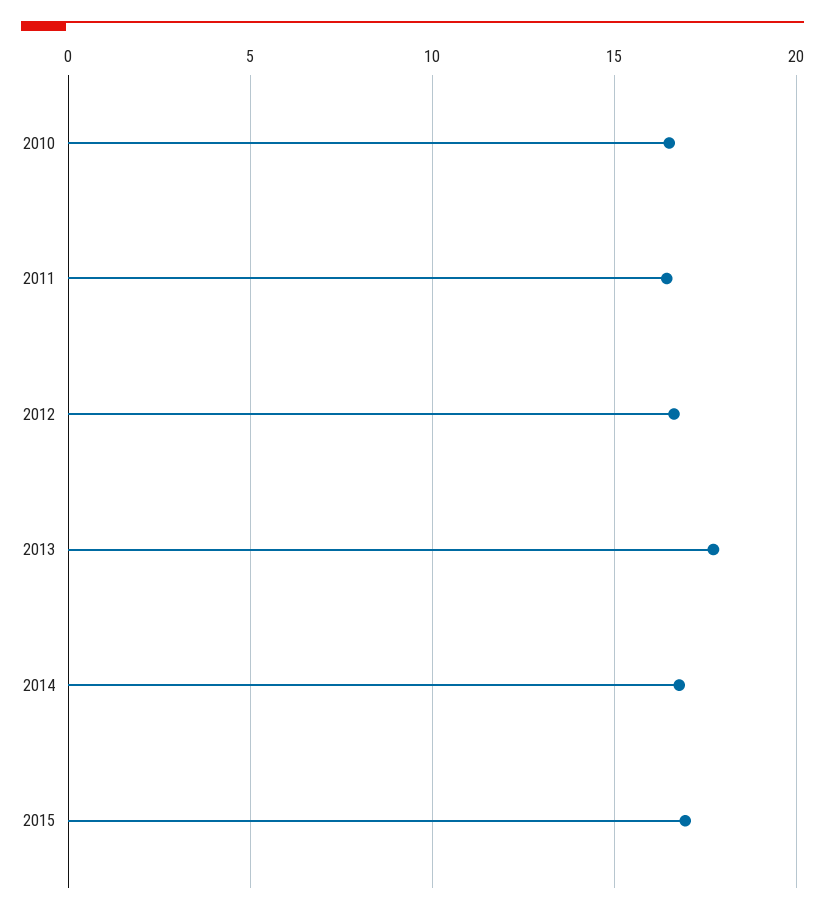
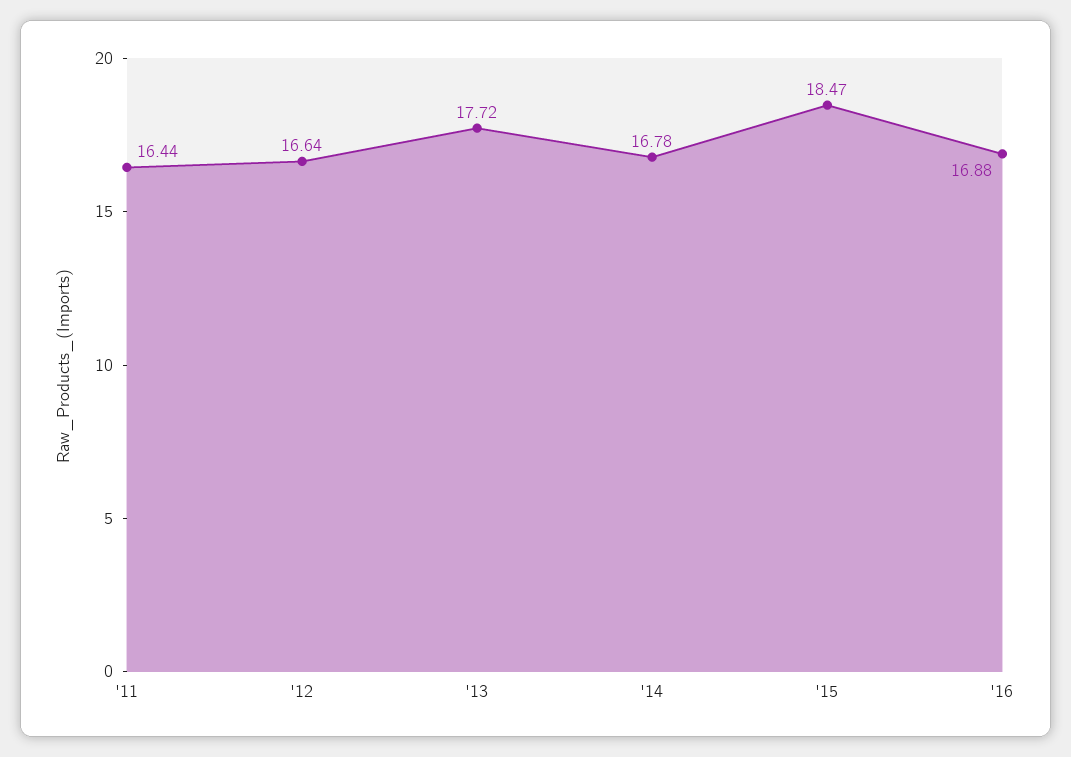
2010: 16.5 -> none
2015: 17 -> 18.47
'16: none -> 16.88

